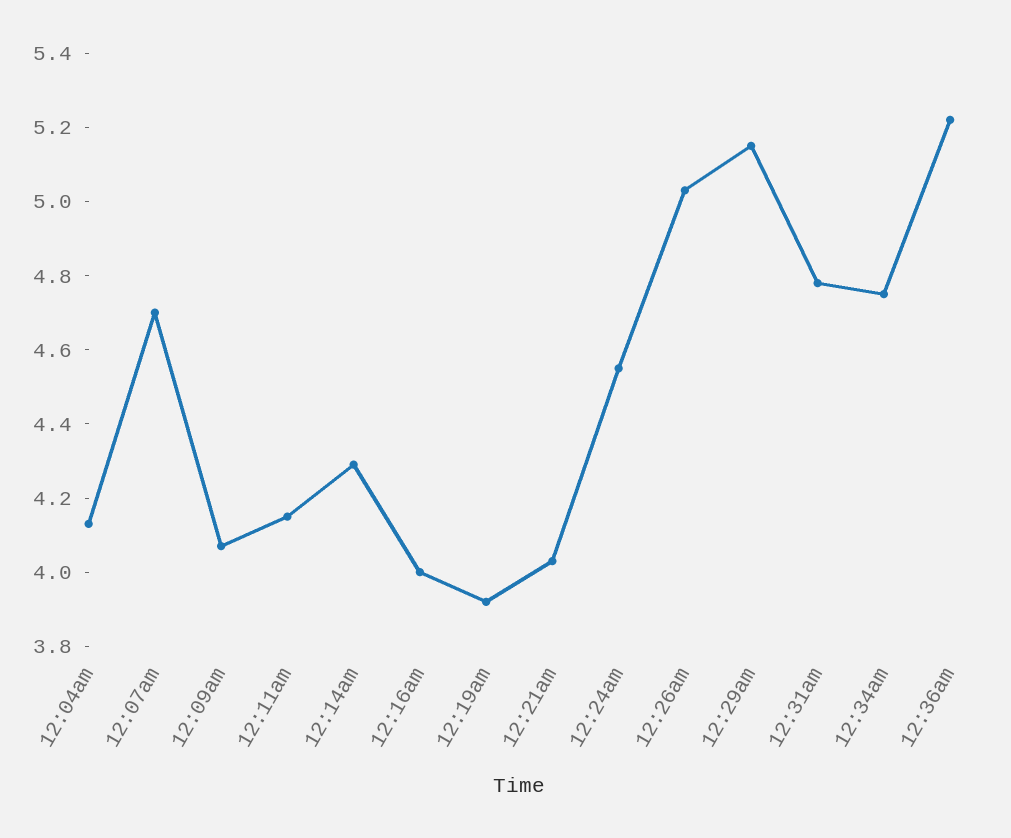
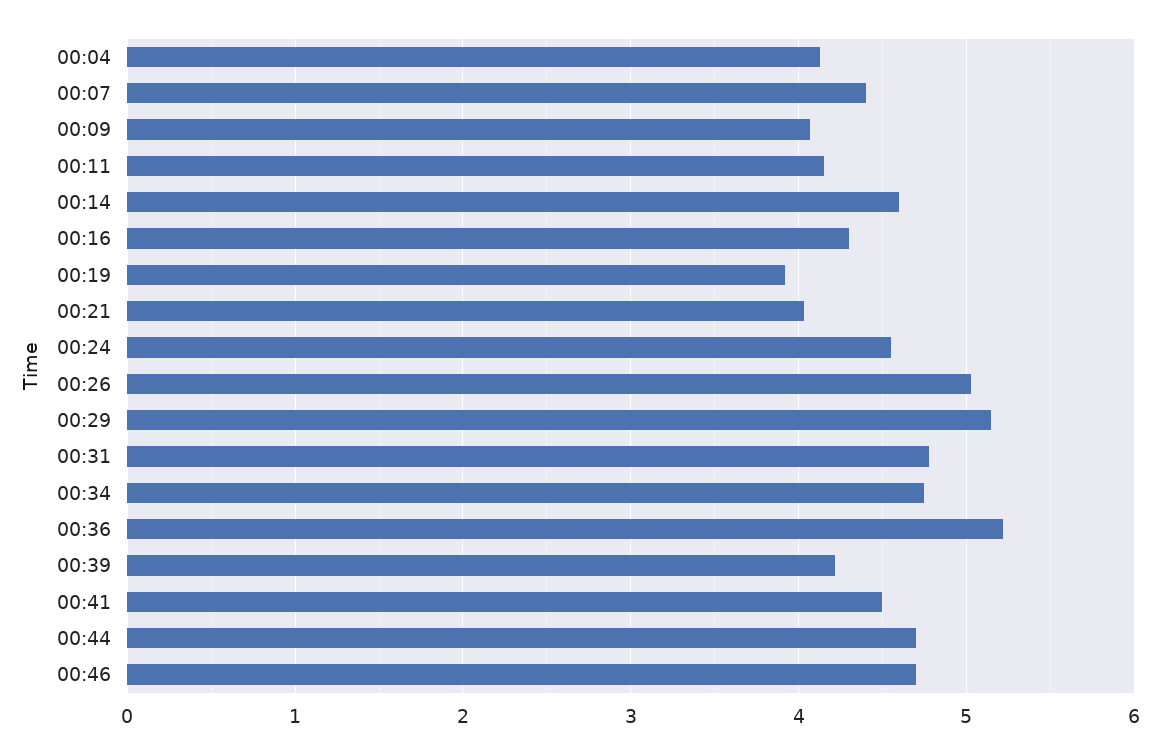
12:07am: 4.7 -> 4.4
12:14am: 4.3 -> 4.6
12:16am: 4 -> 4.3
00:39: none -> 4.2
00:41: none -> 4.5
00:44: none -> 4.7
00:46: none -> 4.7

